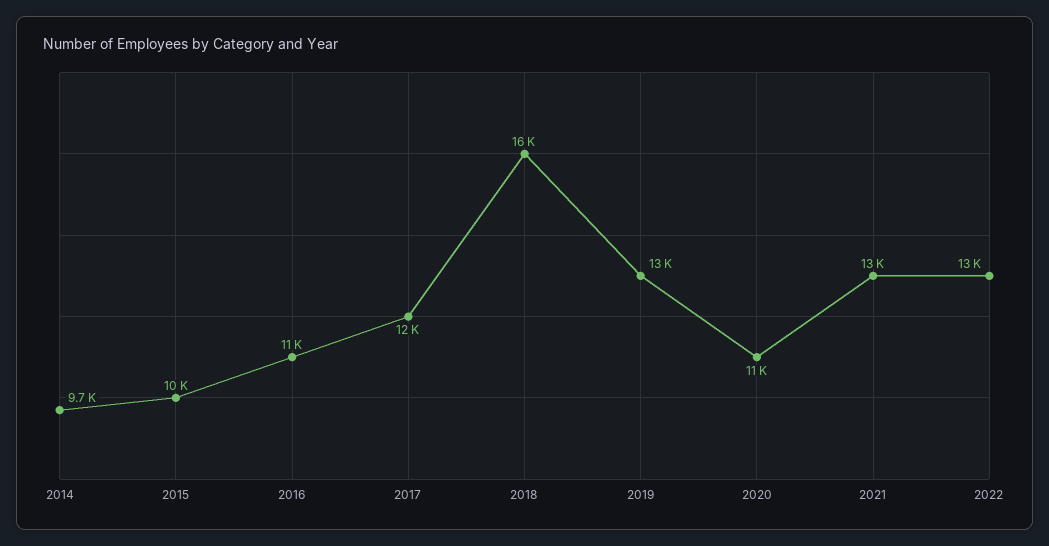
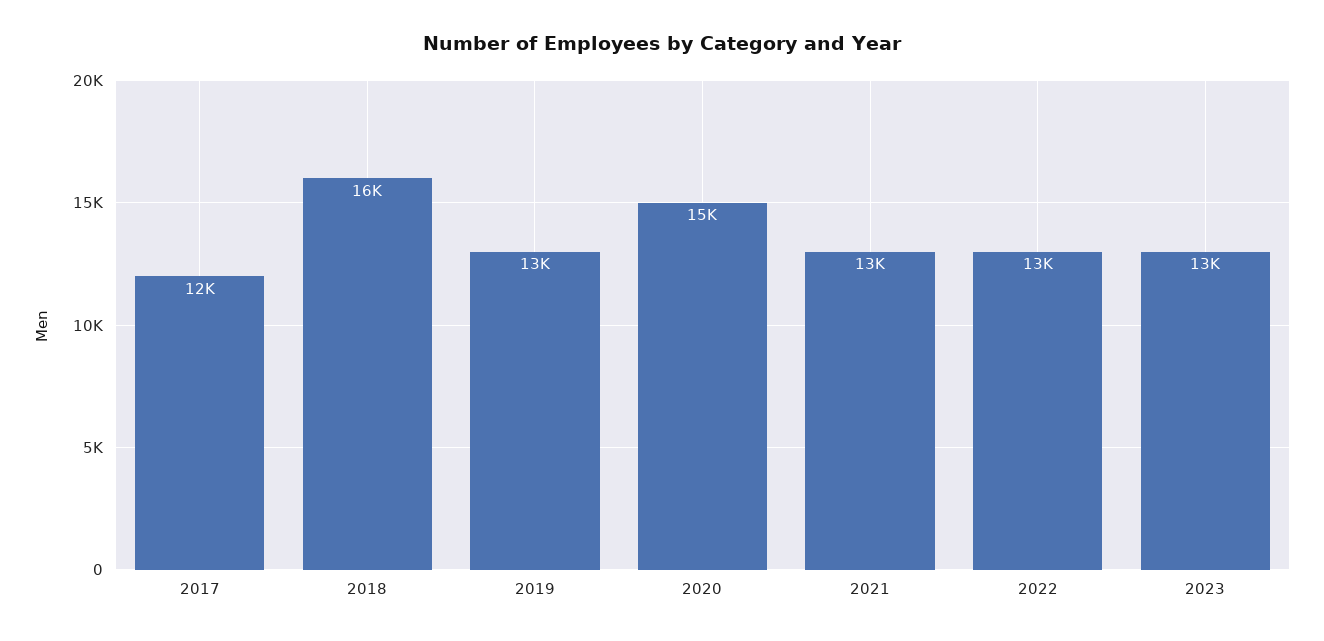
2014: 9700 -> none
2015: 10000 -> none
2016: 11000 -> none
2020: 11000 -> 15000
2023: none -> 13000

